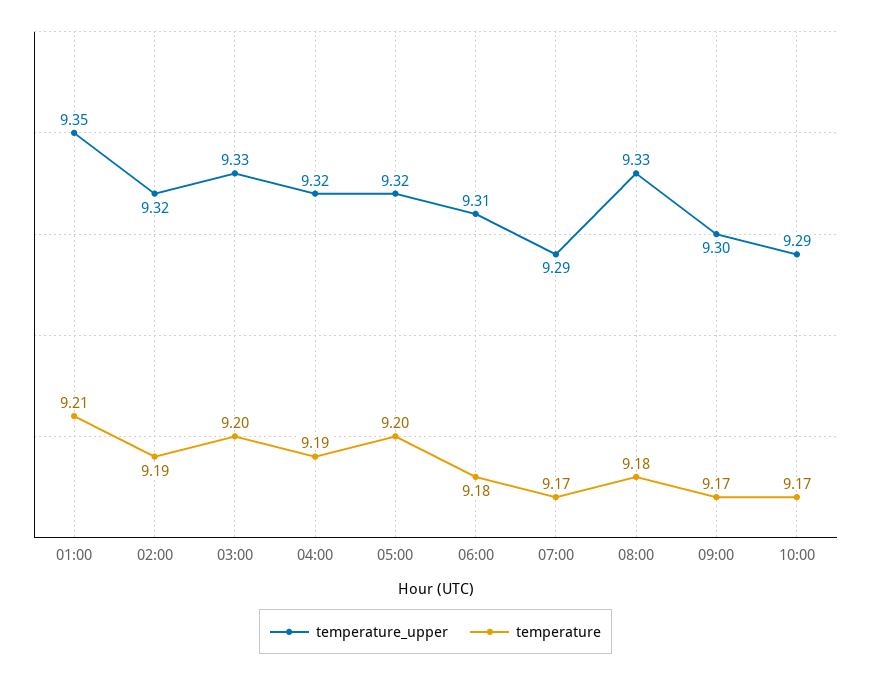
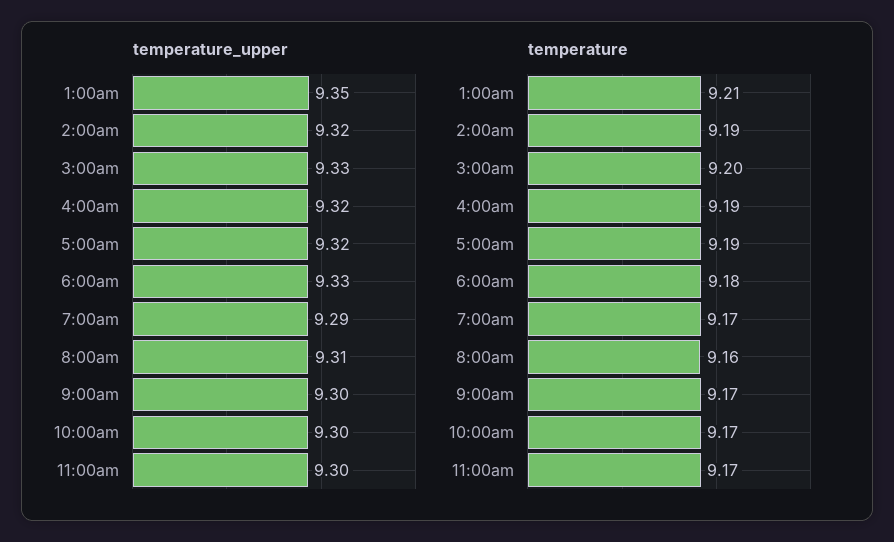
temperature, 05:00: 9.2 -> 9.19
temperature_upper, 06:00: 9.31 -> 9.33
temperature_upper, 08:00: 9.33 -> 9.31
temperature, 08:00: 9.18 -> 9.16
temperature_upper, 10:00: 9.29 -> 9.3
temperature_upper, 11:00am: none -> 9.3
temperature, 11:00am: none -> 9.17

